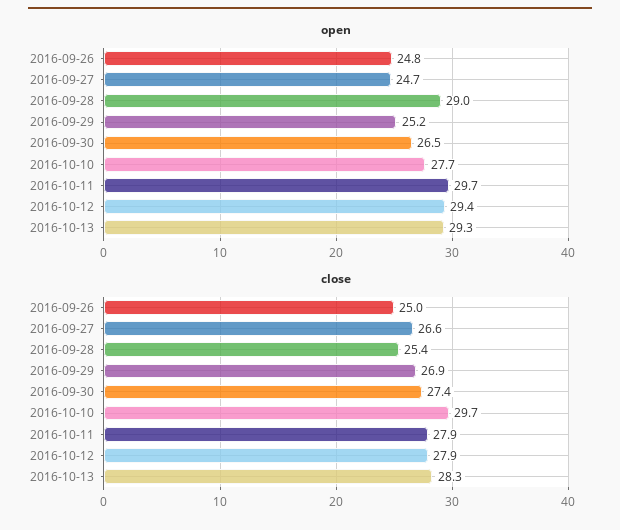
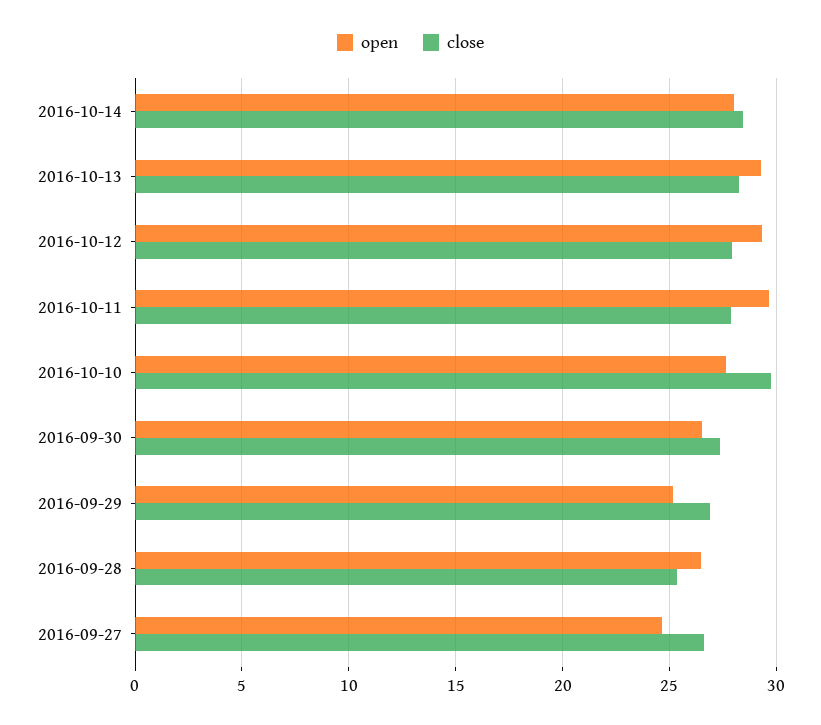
open, 2016-09-26: 24.8 -> none
open, 2016-09-28: 29 -> 26.5
close, 2016-09-26: 25 -> none
open, 2016-10-14: none -> 28
close, 2016-10-14: none -> 28.5

